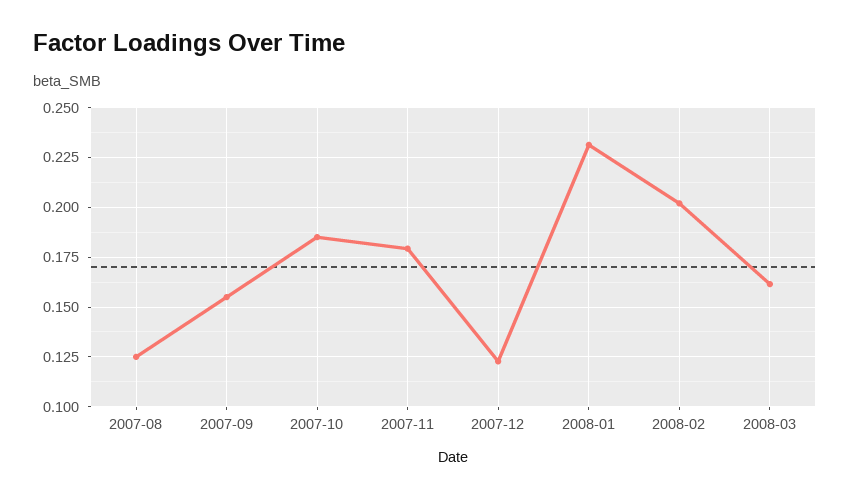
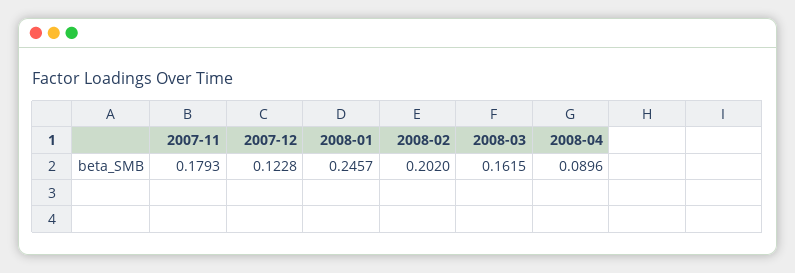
2007-08: 0.125 -> none
2007-09: 0.155 -> none
2007-10: 0.185 -> none
2008-01: 0.23 -> 0.2457
2008-04: none -> 0.0896

